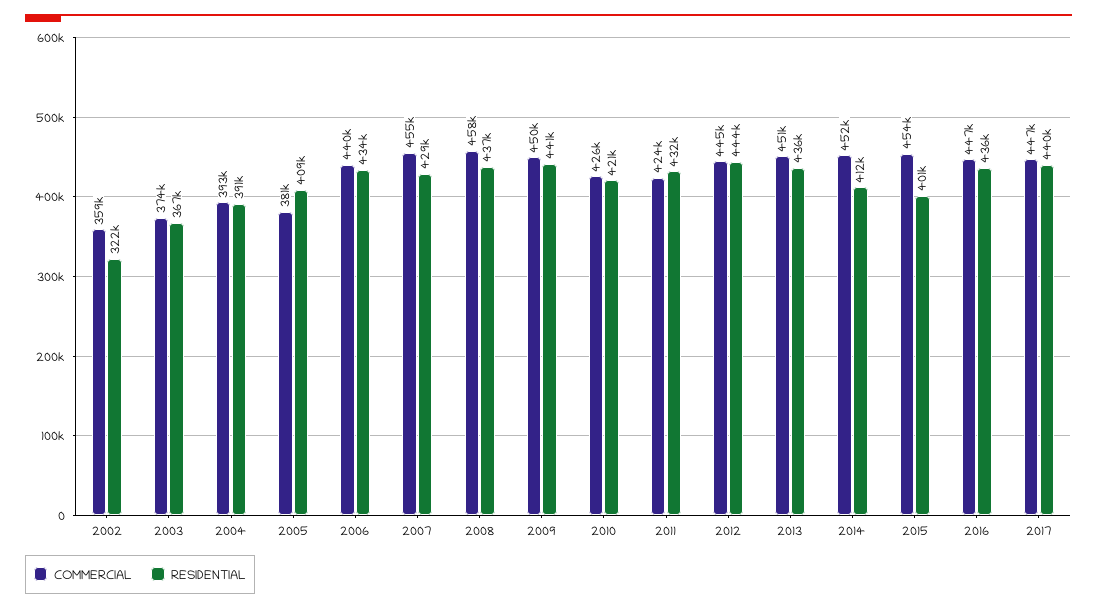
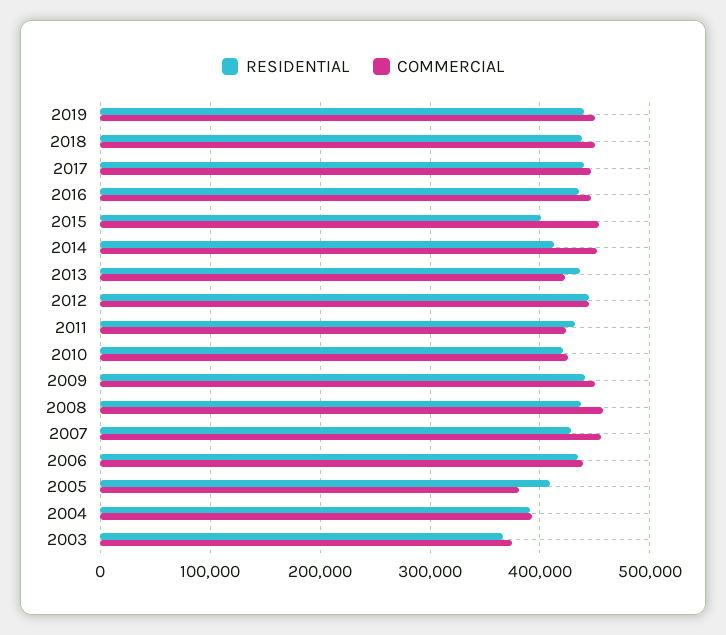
COMMERCIAL, 2002: 359000 -> none
RESIDENTIAL, 2002: 322000 -> none
COMMERCIAL, 2013: 451000 -> 420000
RESIDENTIAL, 2019: none -> 440000
COMMERCIAL, 2019: none -> 450000
RESIDENTIAL, 2018: none -> 440000
COMMERCIAL, 2018: none -> 450000

